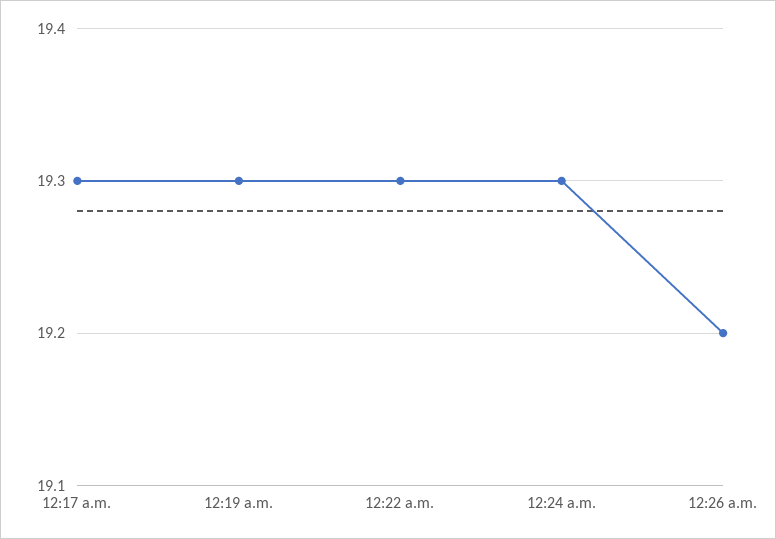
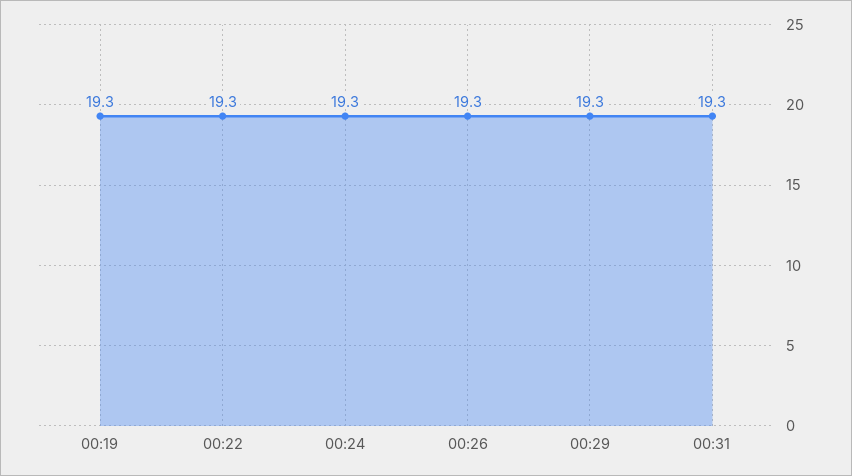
12:17 a.m.: 19.3 -> none
12:26 a.m.: 19.2 -> 19.3
00:29: none -> 19.3
00:31: none -> 19.3

